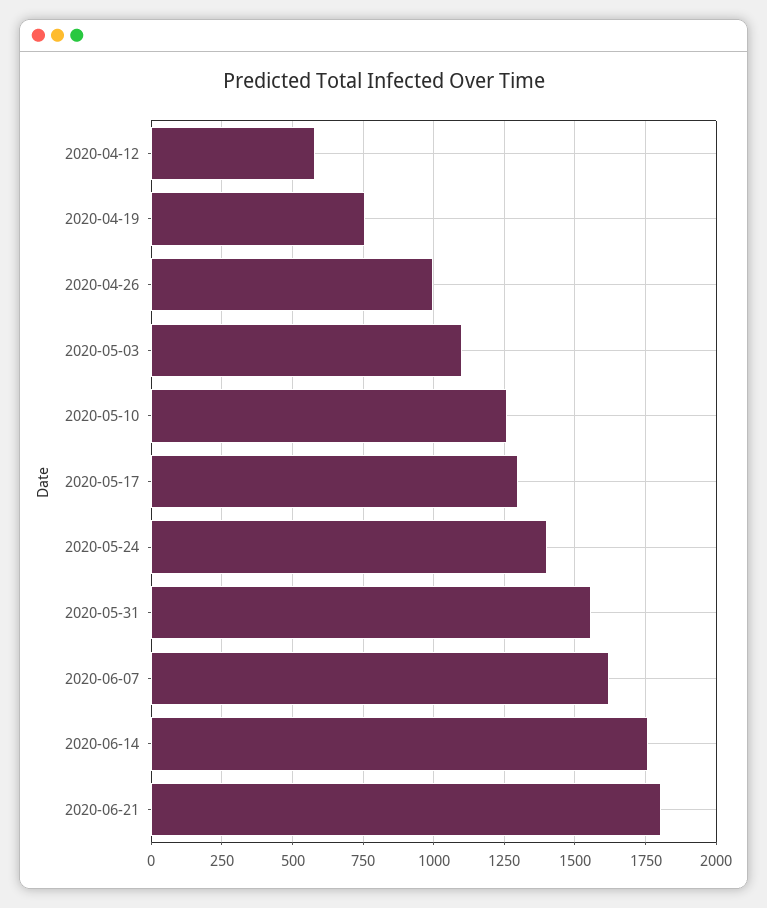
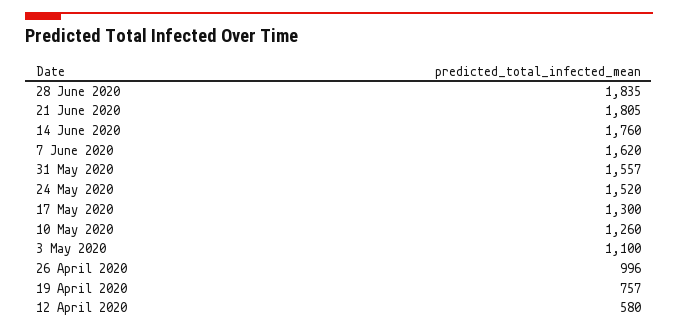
2020-05-24: 1400 -> 1520
28 June 2020: none -> 1835

